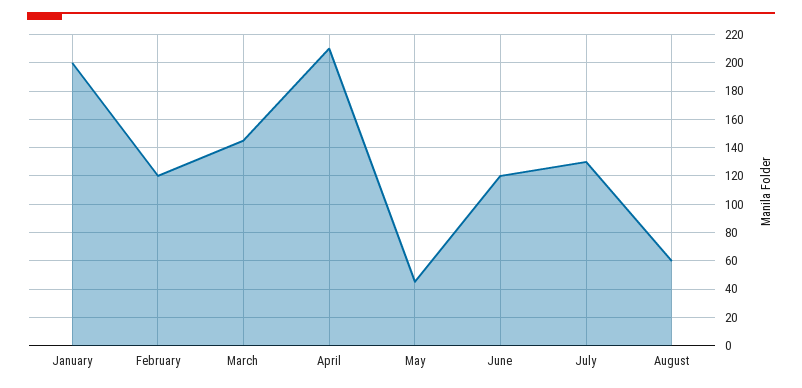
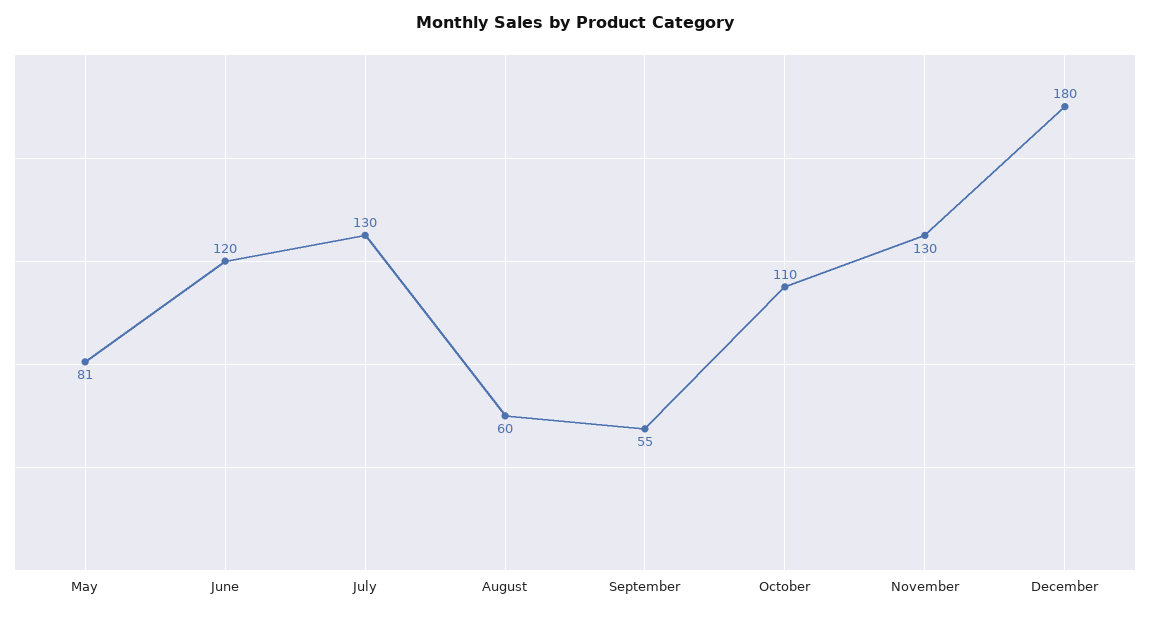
January: 200 -> none
February: 120 -> none
March: 145 -> none
April: 210 -> none
May: 45 -> 81
September: none -> 55
October: none -> 110
November: none -> 130
December: none -> 180

